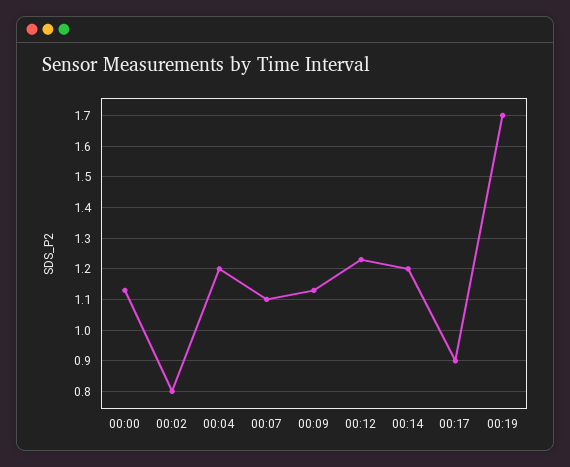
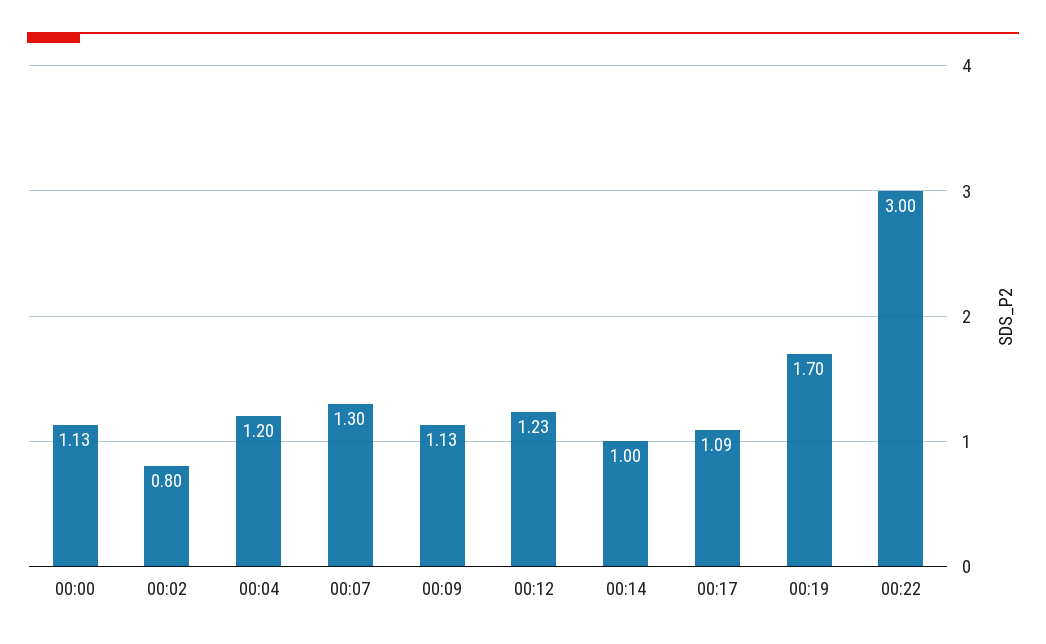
00:07: 1.1 -> 1.3
00:14: 1.2 -> 1
00:17: 0.9 -> 1.09
00:22: none -> 3

